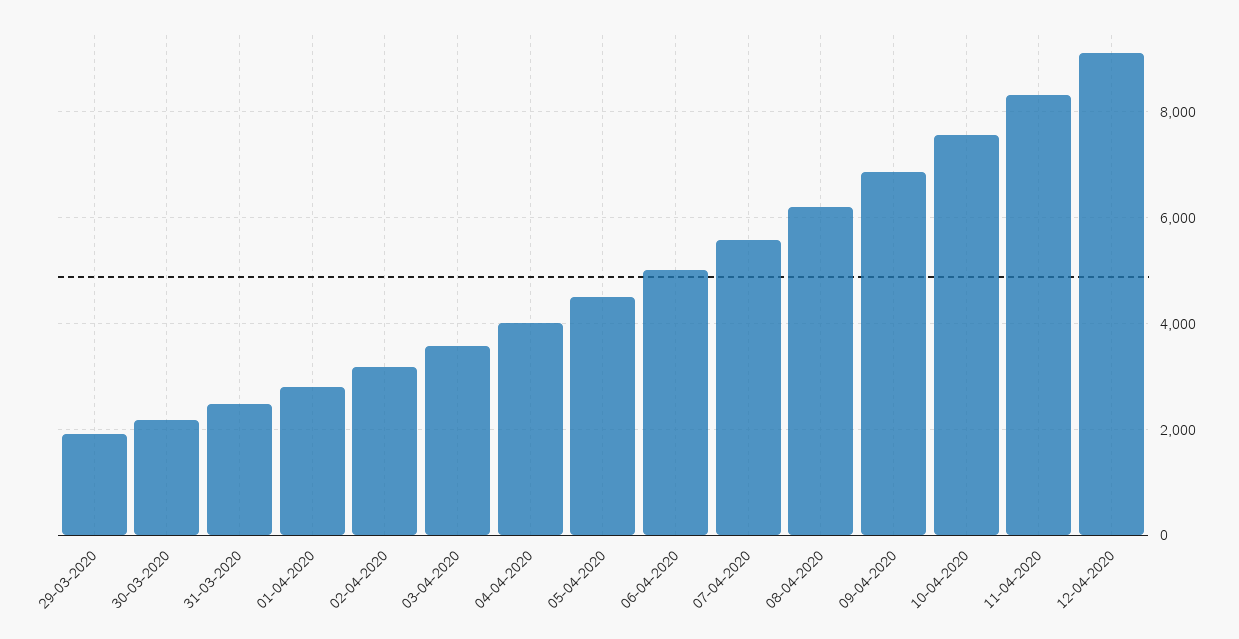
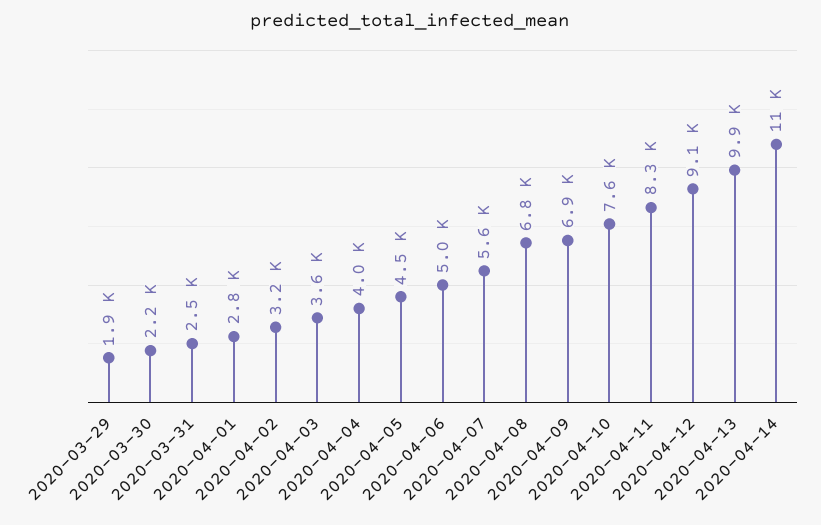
08-04-2020: 6200 -> 6800
2020-04-13: none -> 9900
2020-04-14: none -> 11000

